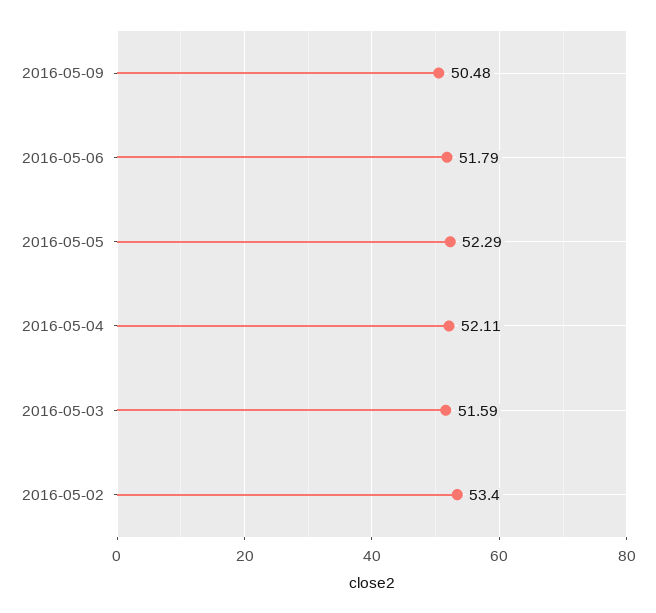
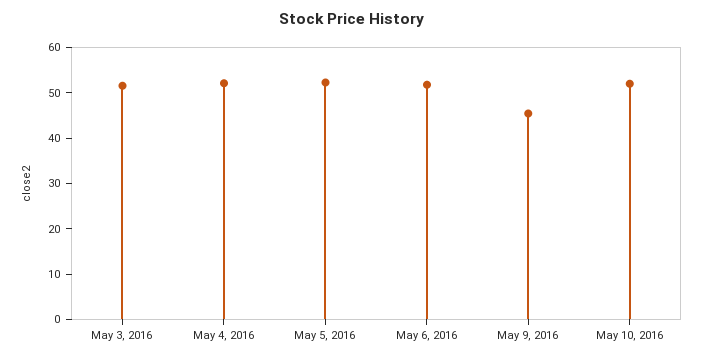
2016-05-09: 50.48 -> 46
2016-05-02: 53.4 -> none
May 10, 2016: none -> 52

